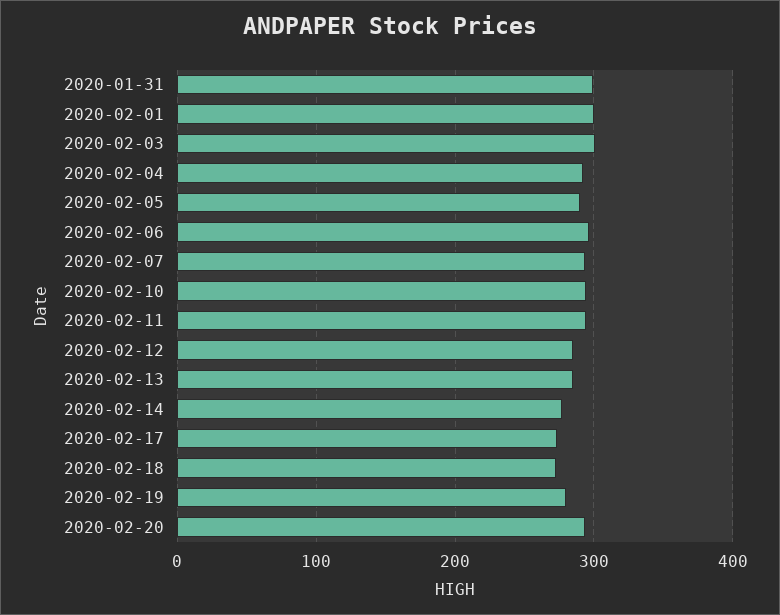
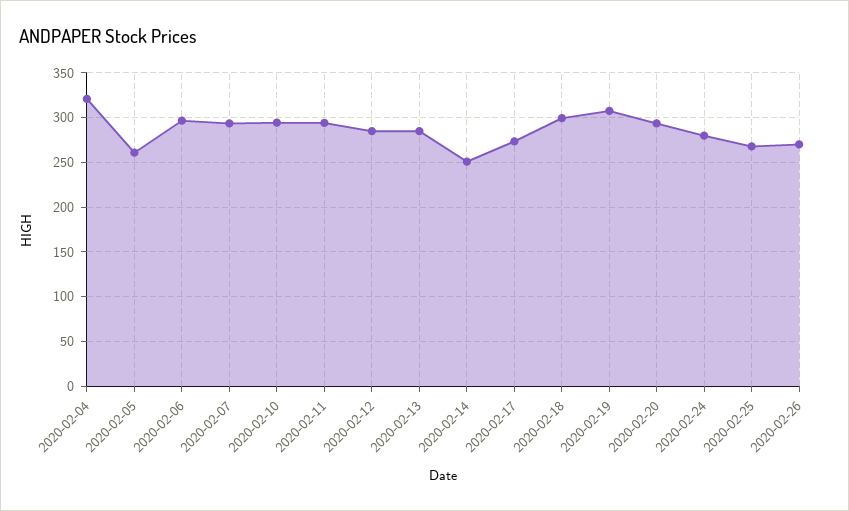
2020-01-31: 300 -> none
2020-02-01: 300 -> none
2020-02-03: 300 -> none
2020-02-04: 290 -> 320
2020-02-05: 290 -> 260
2020-02-14: 280 -> 250
2020-02-18: 270 -> 300
2020-02-19: 280 -> 310
2020-02-24: none -> 280
2020-02-25: none -> 270
2020-02-26: none -> 270

